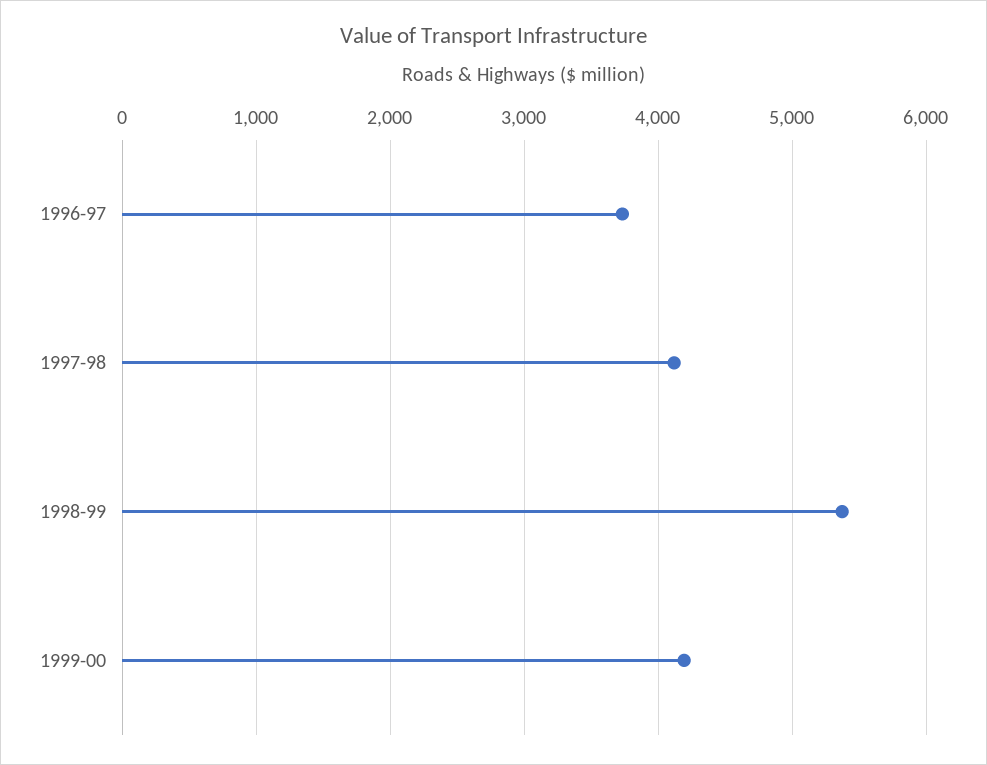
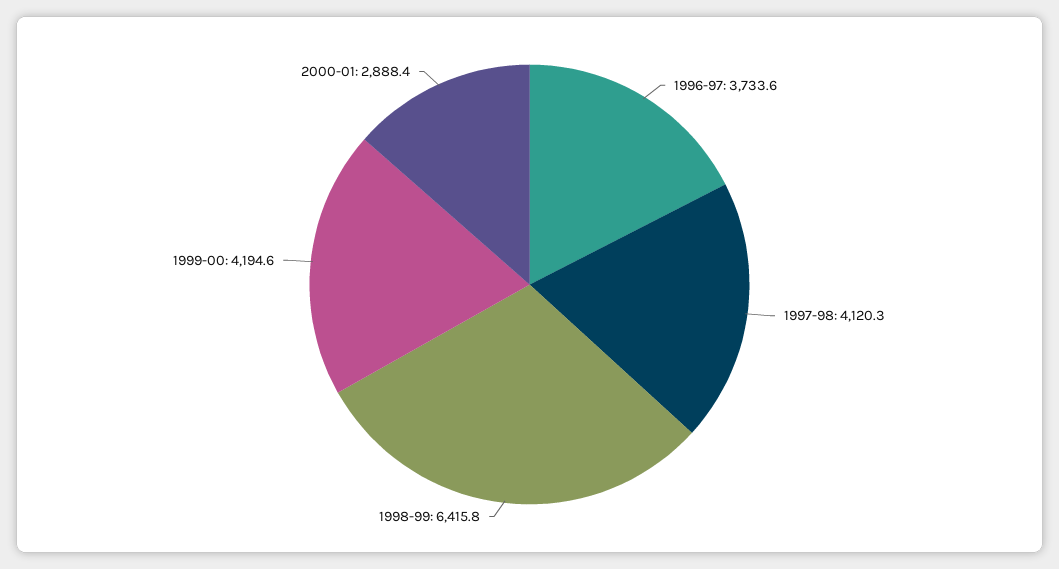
1998-99: 5400 -> 6415.8
2000-01: none -> 2888.4

